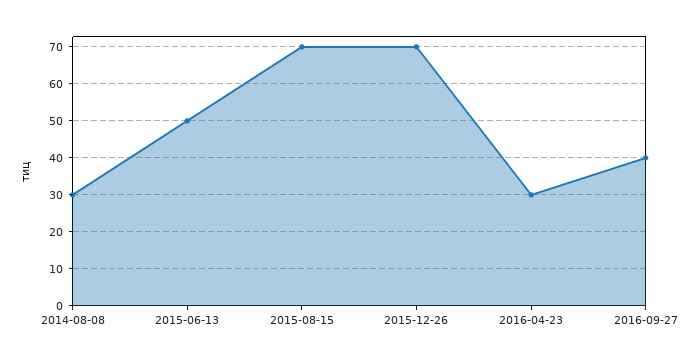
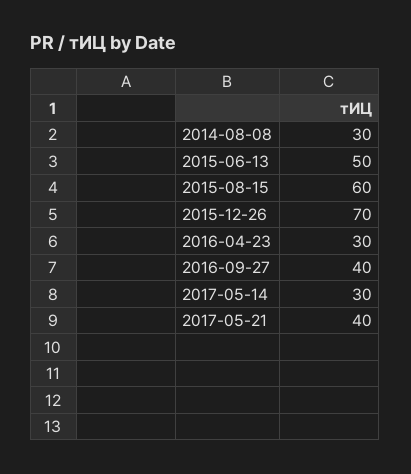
2015-08-15: 70 -> 60
2017-05-14: none -> 30
2017-05-21: none -> 40

